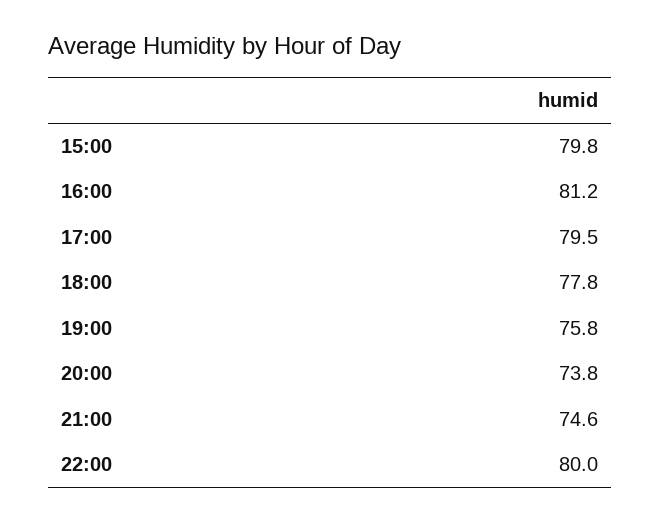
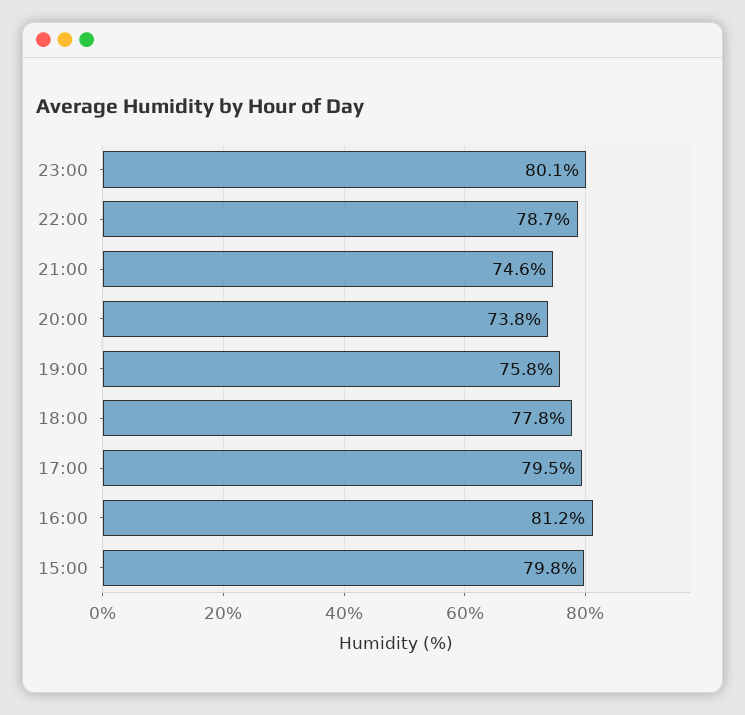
22:00: 80 -> 78.7
23:00: none -> 80.1

